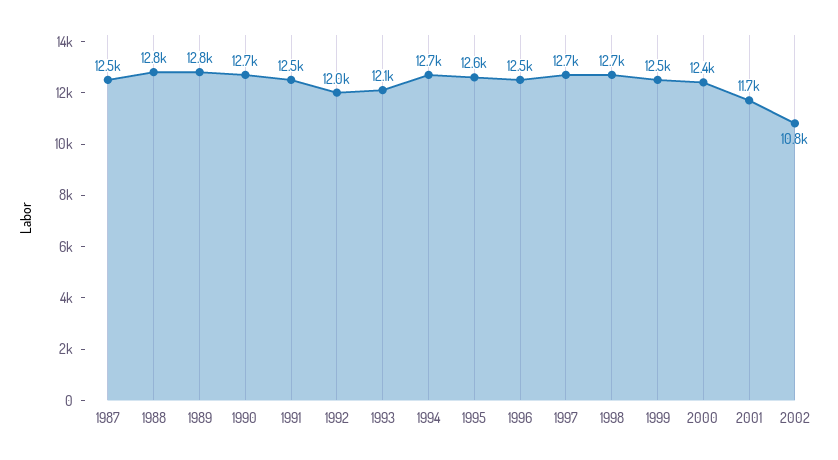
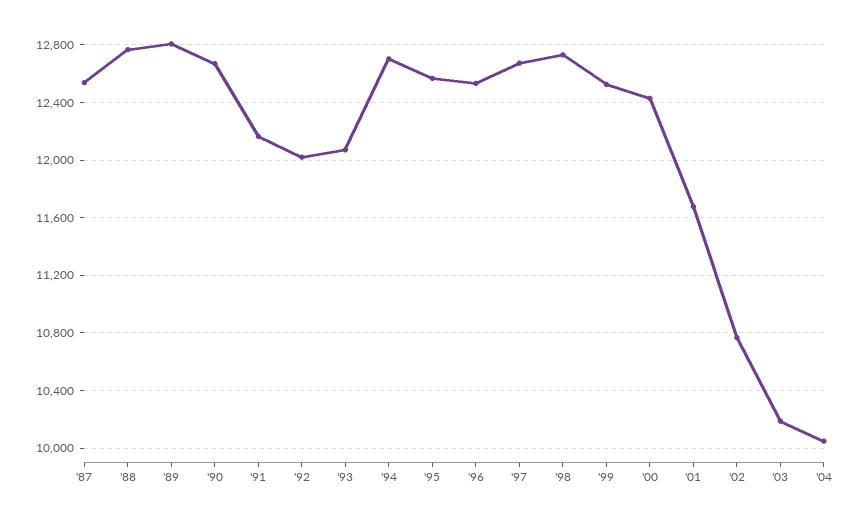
1991: 12500 -> 12150
'03: none -> 10200
'04: none -> 10050

